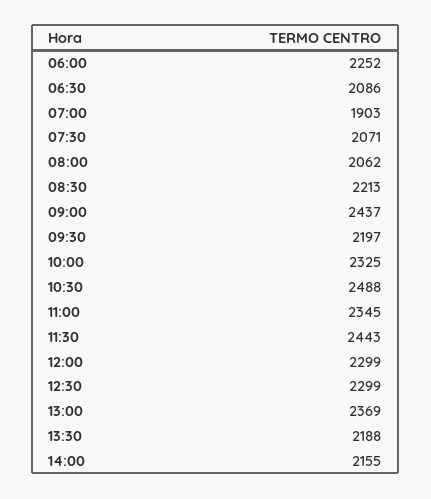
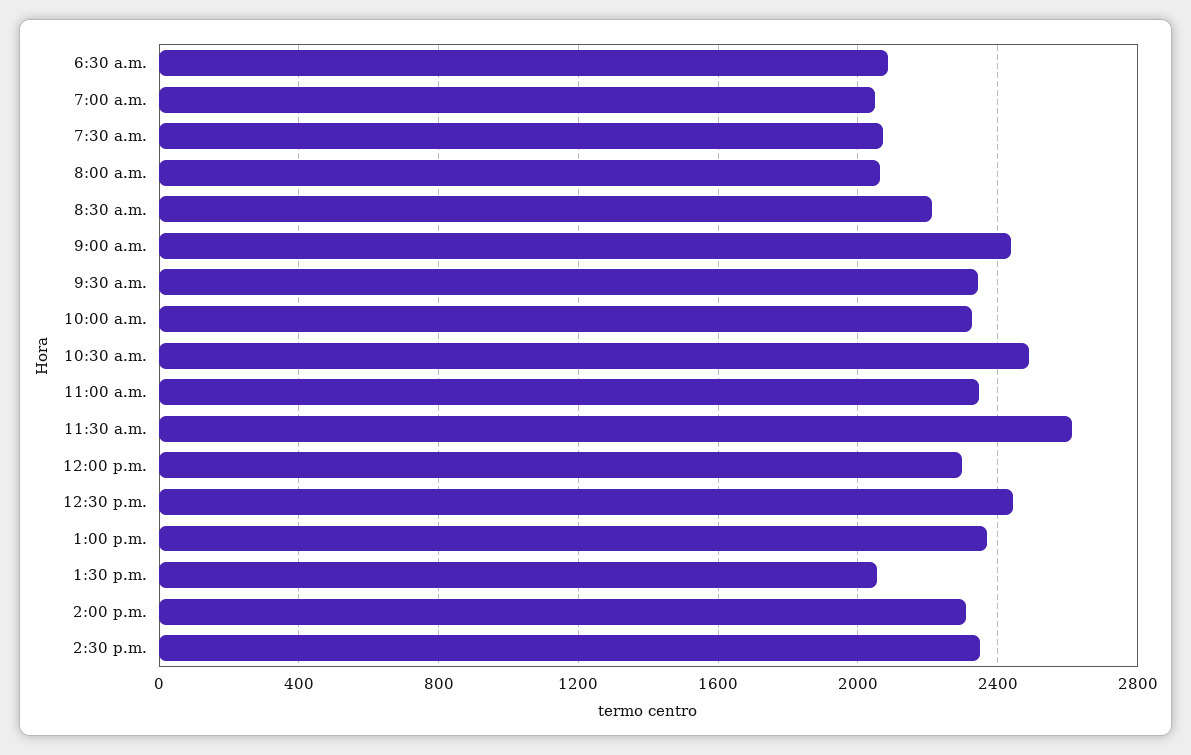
06:00: 2252 -> none
07:00: 1903 -> 2050
09:30: 2197 -> 2350
11:30: 2443 -> 2600
12:30: 2299 -> 2450
13:30: 2188 -> 2050
14:00: 2155 -> 2300
2:30 p.m.: none -> 2350

